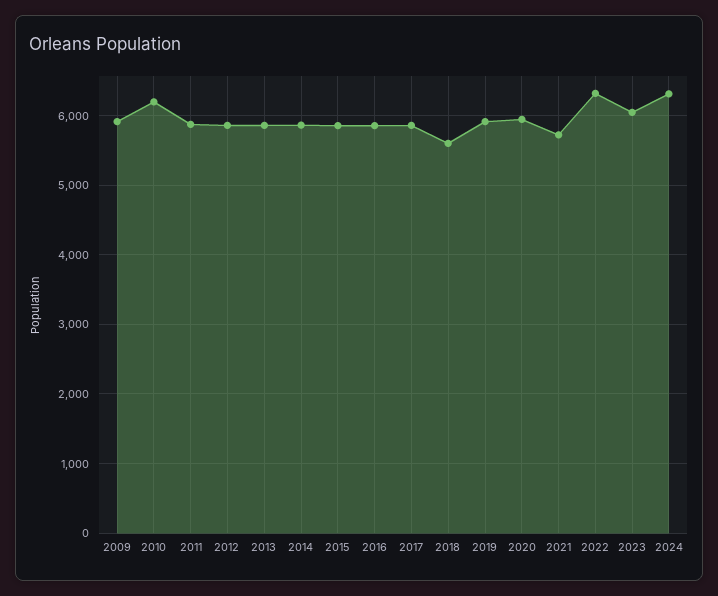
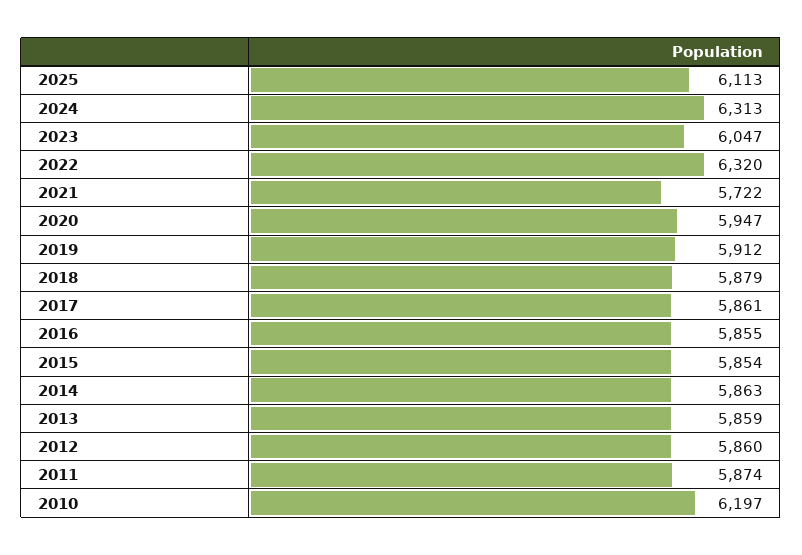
2009: 5900 -> none
2018: 5600 -> 5879
2025: none -> 6113

